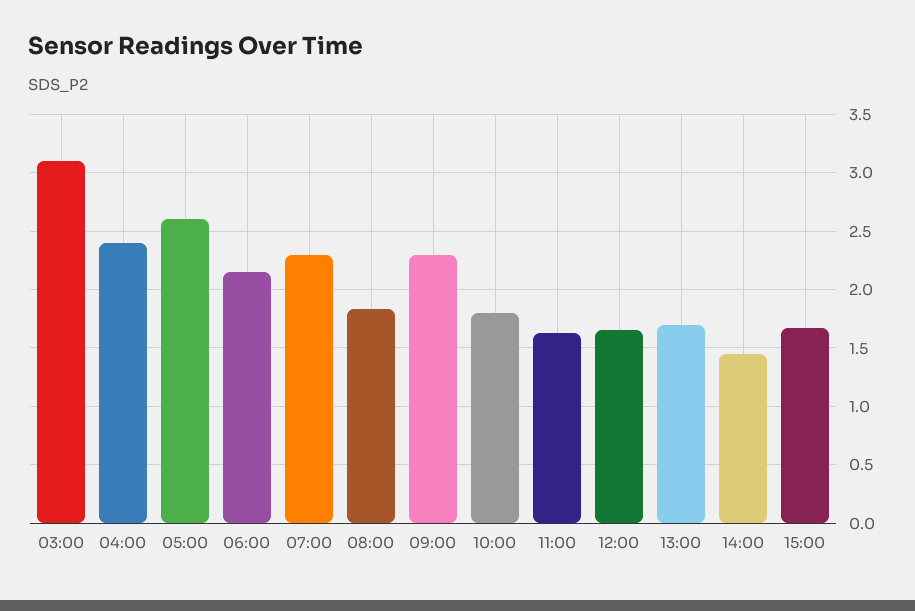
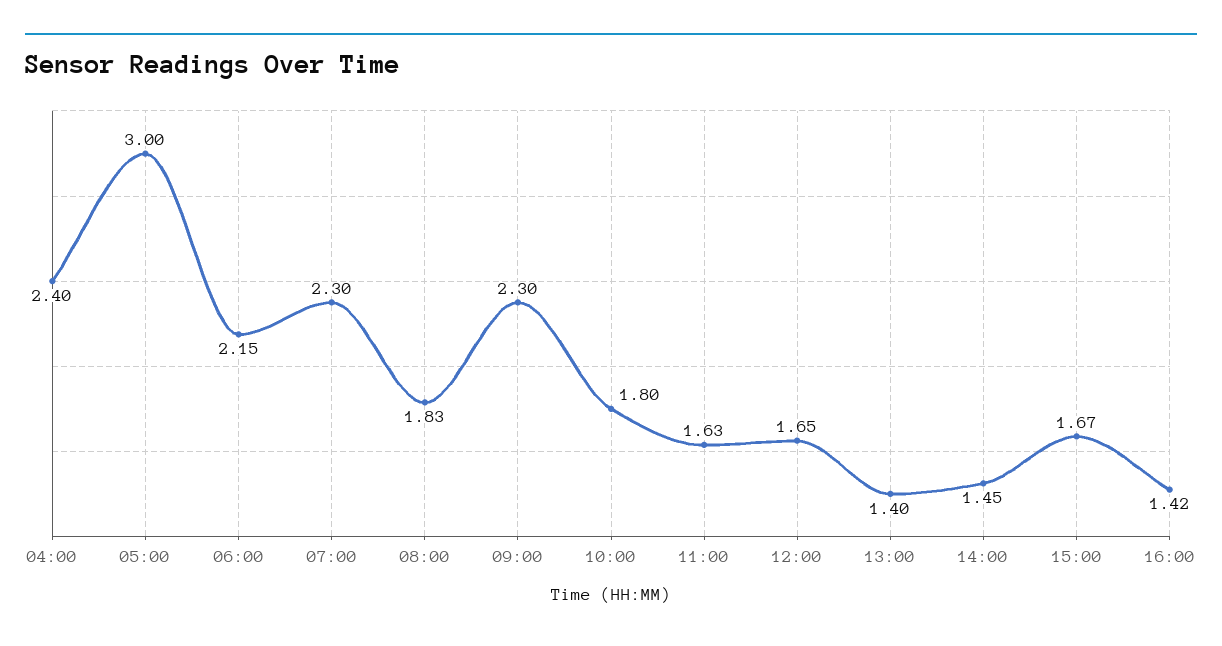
03:00: 3.1 -> none
05:00: 2.6 -> 3
13:00: 1.7 -> 1.4
16:00: none -> 1.42

